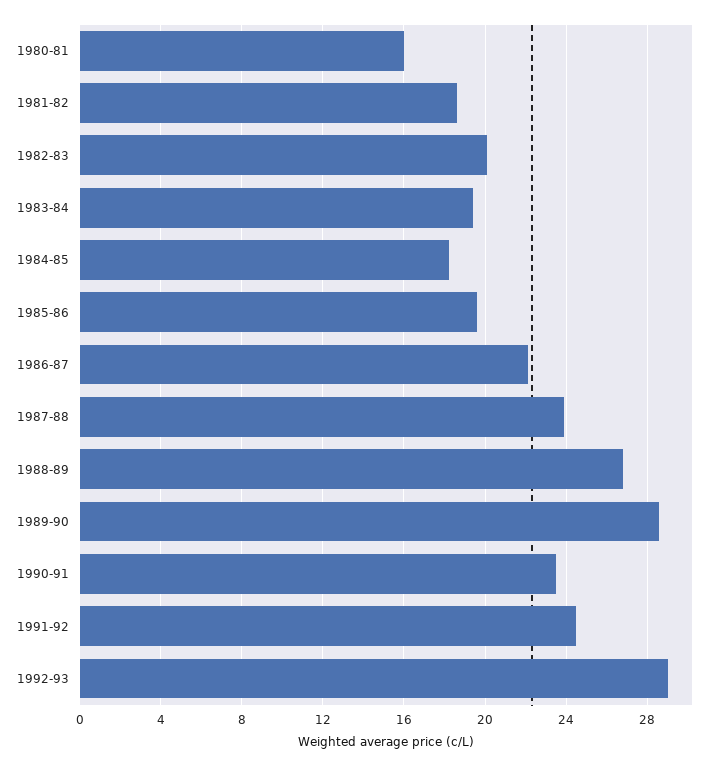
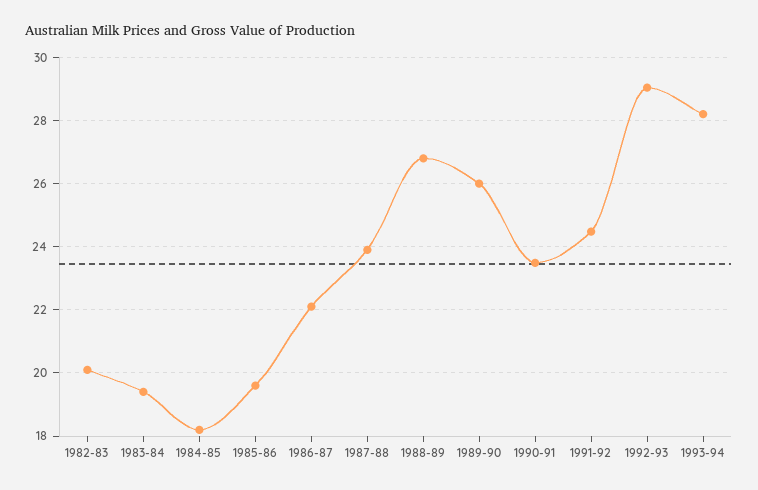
1980-81: 16 -> none
1981-82: 18.5 -> none
1989-90: 28.5 -> 26
1993-94: none -> 28.2

